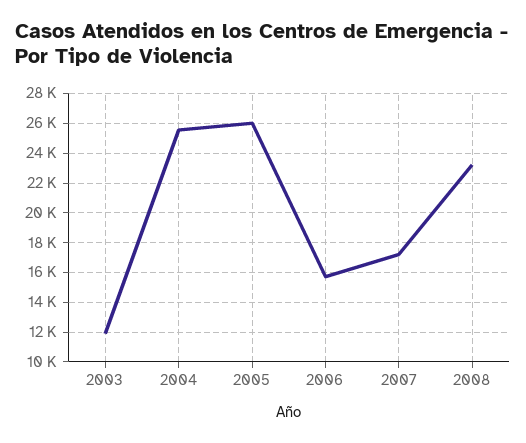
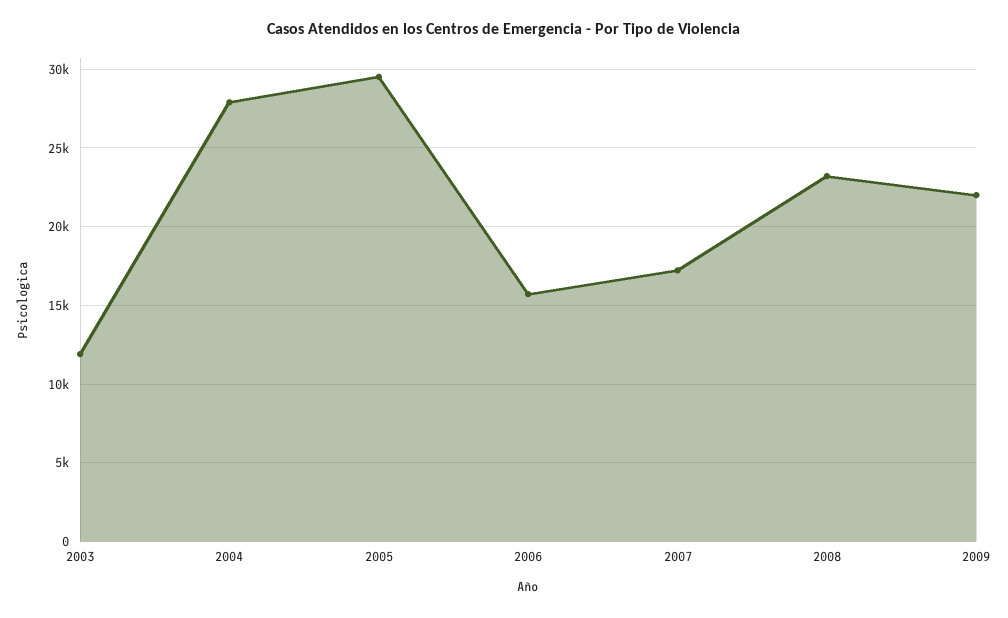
2004: 25500 -> 28000
2005: 26000 -> 29500
2009: none -> 22000

